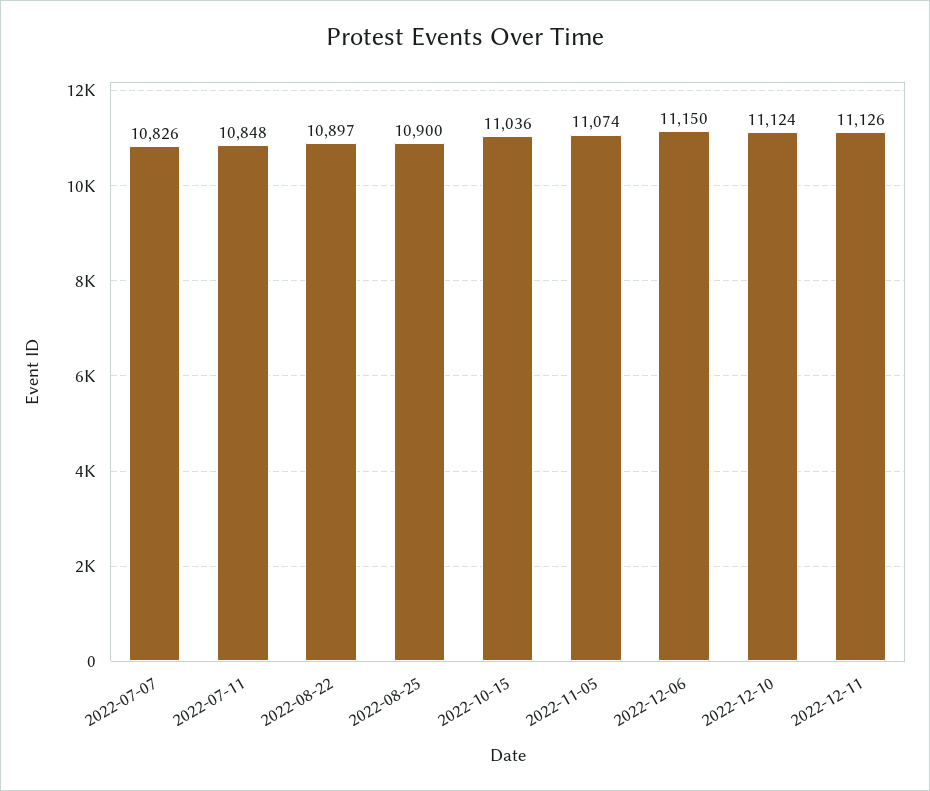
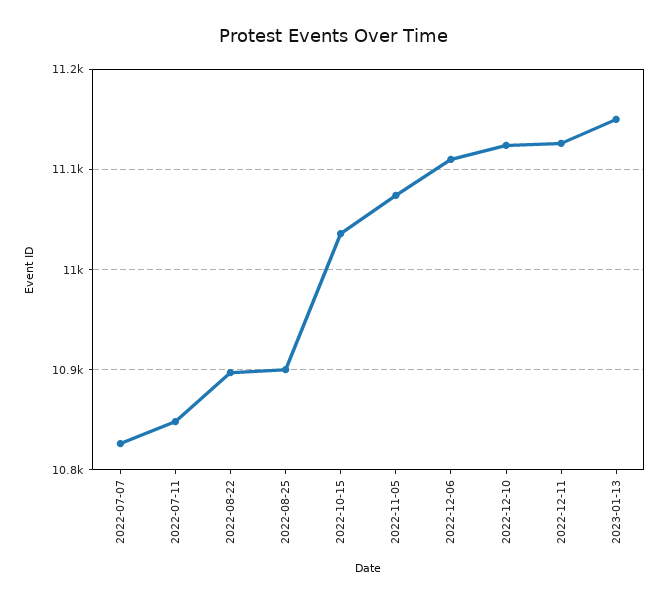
2022-12-06: 11150 -> 11110
2023-01-13: none -> 11150

